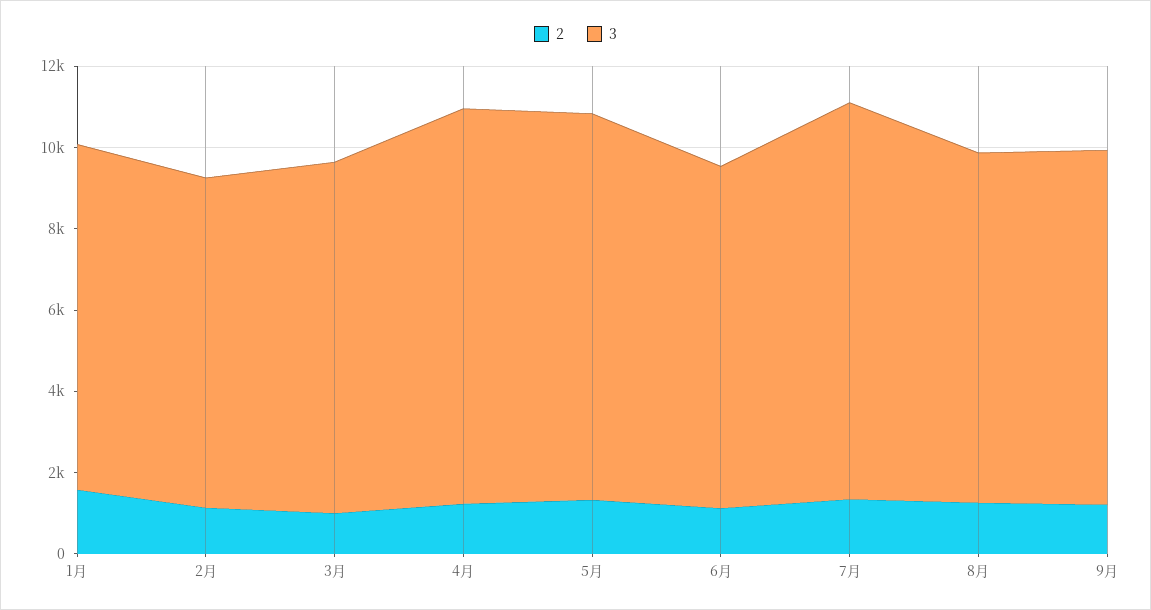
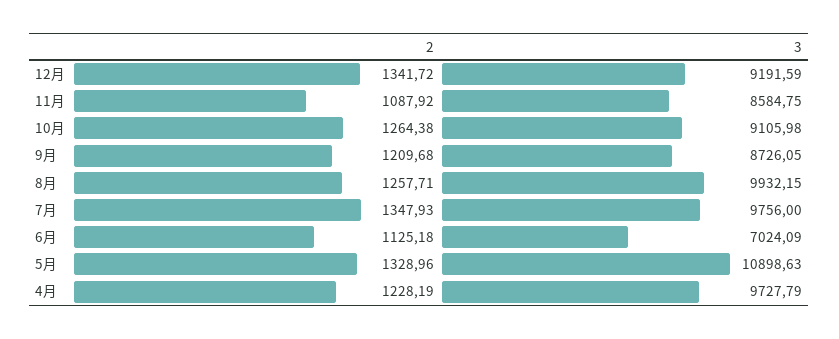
2, 1月: 1500 -> none
3, 1月: 8500 -> none
2, 2月: 1000 -> none
3, 2月: 8000 -> none
2, 3月: 1000 -> none
3, 3月: 8500 -> none
3, 5月: 9500 -> 10898.63
3, 6月: 8500 -> 7024.09
3, 8月: 8500 -> 9932.15
2, 12月: none -> 1341.72
3, 12月: none -> 9191.59
2, 11月: none -> 1087.92
3, 11月: none -> 8584.75
2, 10月: none -> 1264.38
3, 10月: none -> 9105.98

